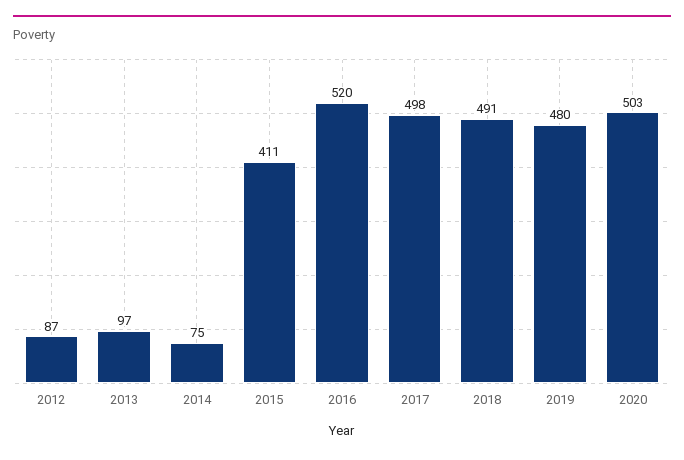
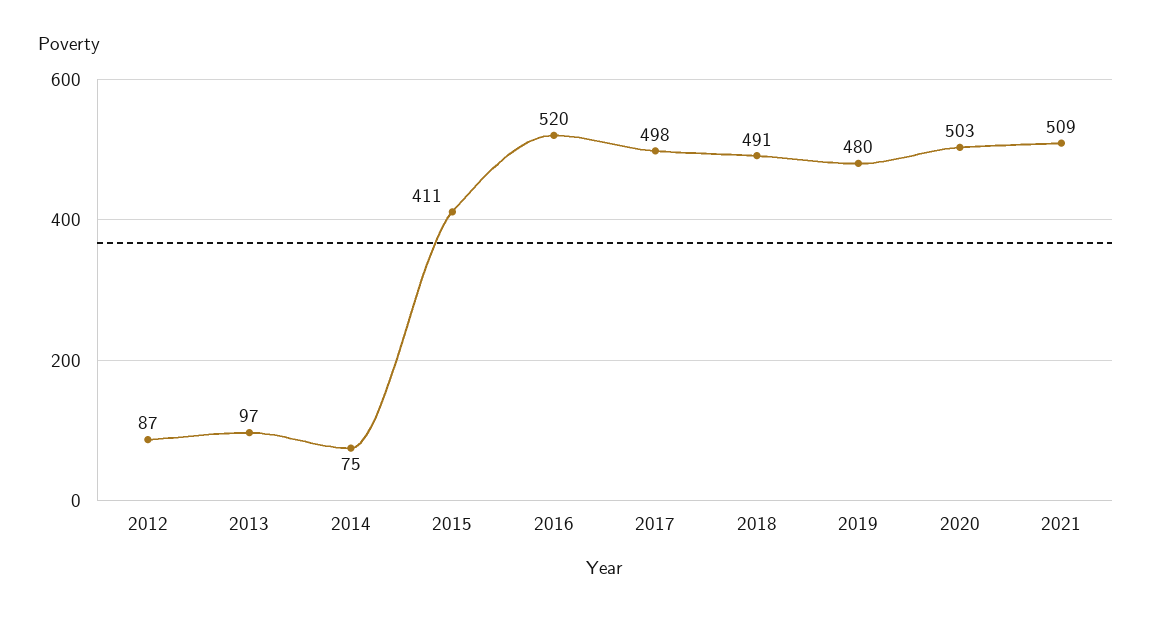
2021: none -> 509

